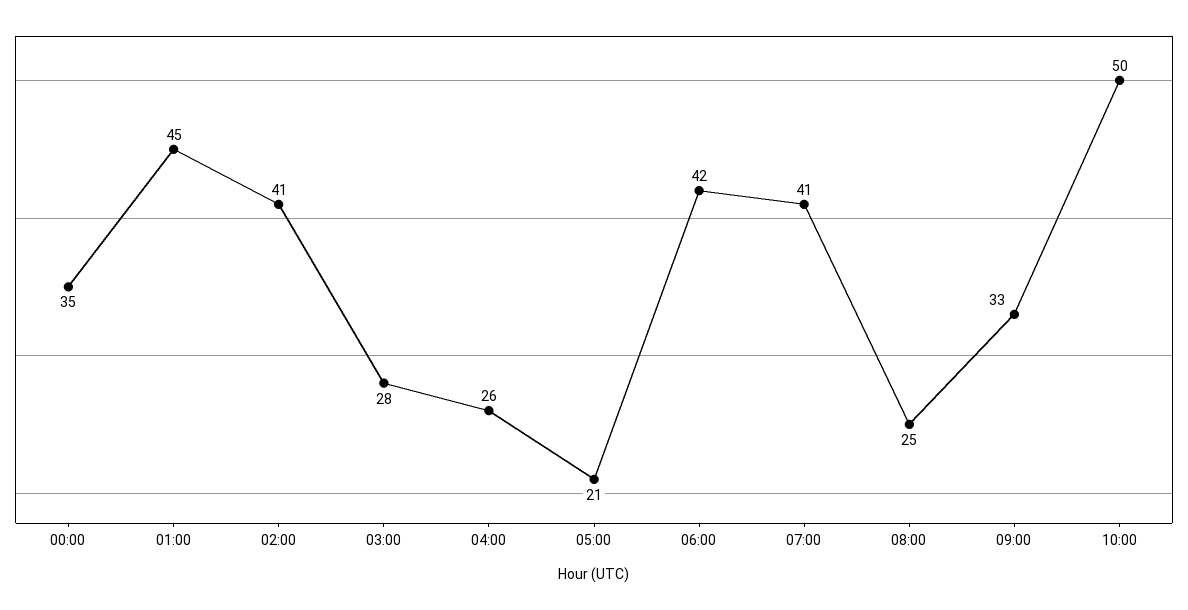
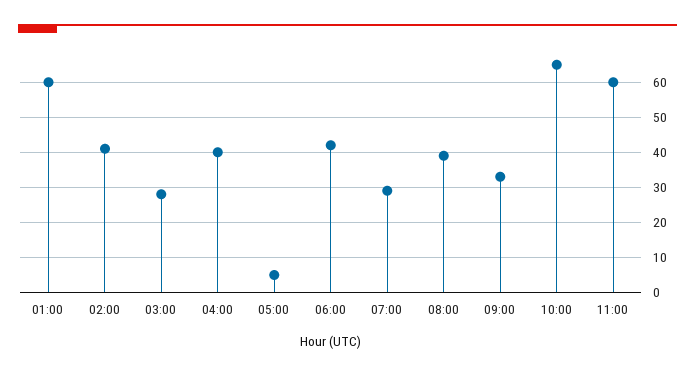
00:00: 35 -> none
01:00: 45 -> 60
04:00: 26 -> 40
05:00: 21 -> 5
07:00: 41 -> 30
08:00: 25 -> 40
10:00: 50 -> 65
11:00: none -> 60

